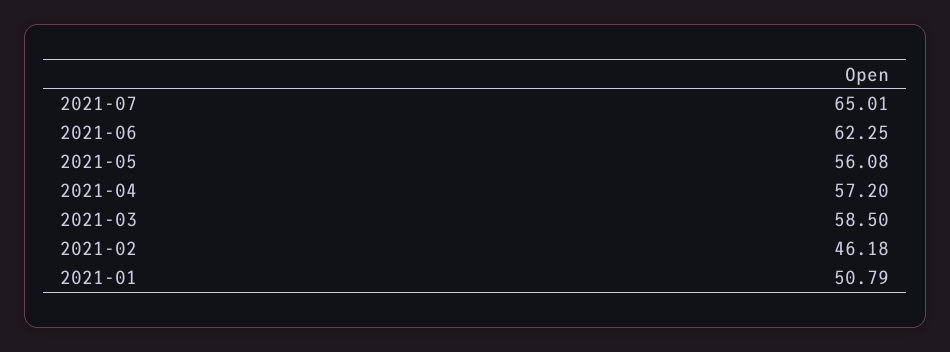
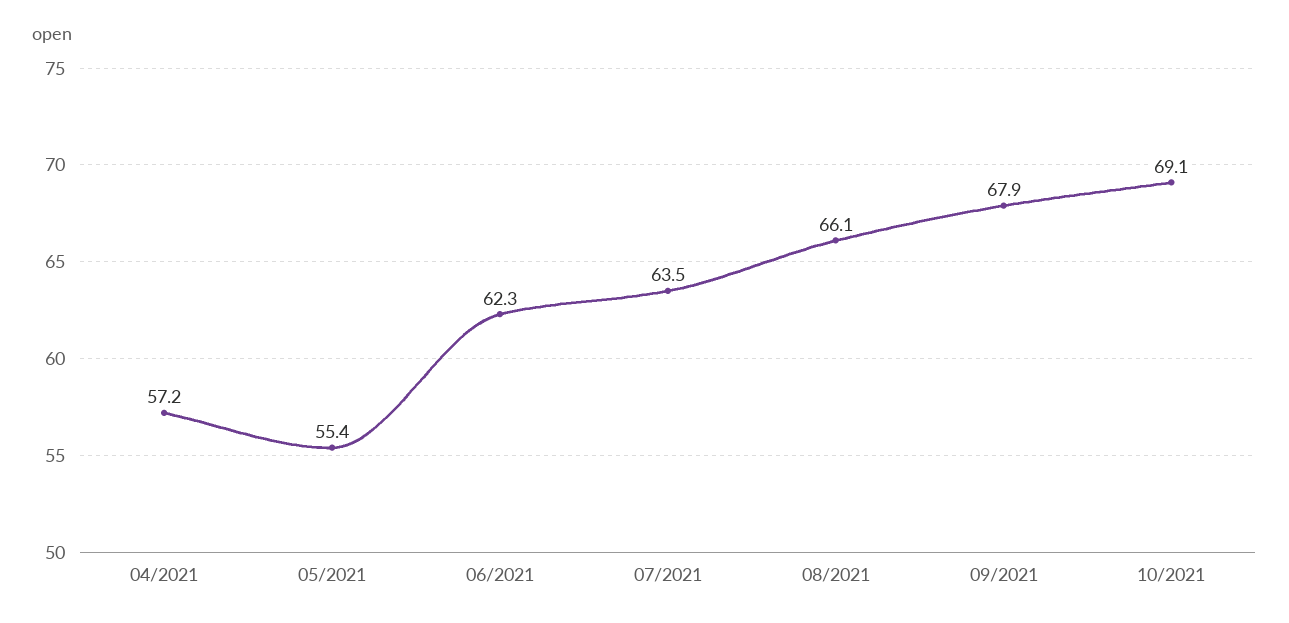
2021-07: 65.01 -> 63.5
2021-05: 56.08 -> 55.4
2021-03: 58.5 -> none
2021-02: 46.18 -> none
2021-01: 50.79 -> none
08/2021: none -> 66.1
09/2021: none -> 67.9
10/2021: none -> 69.1

